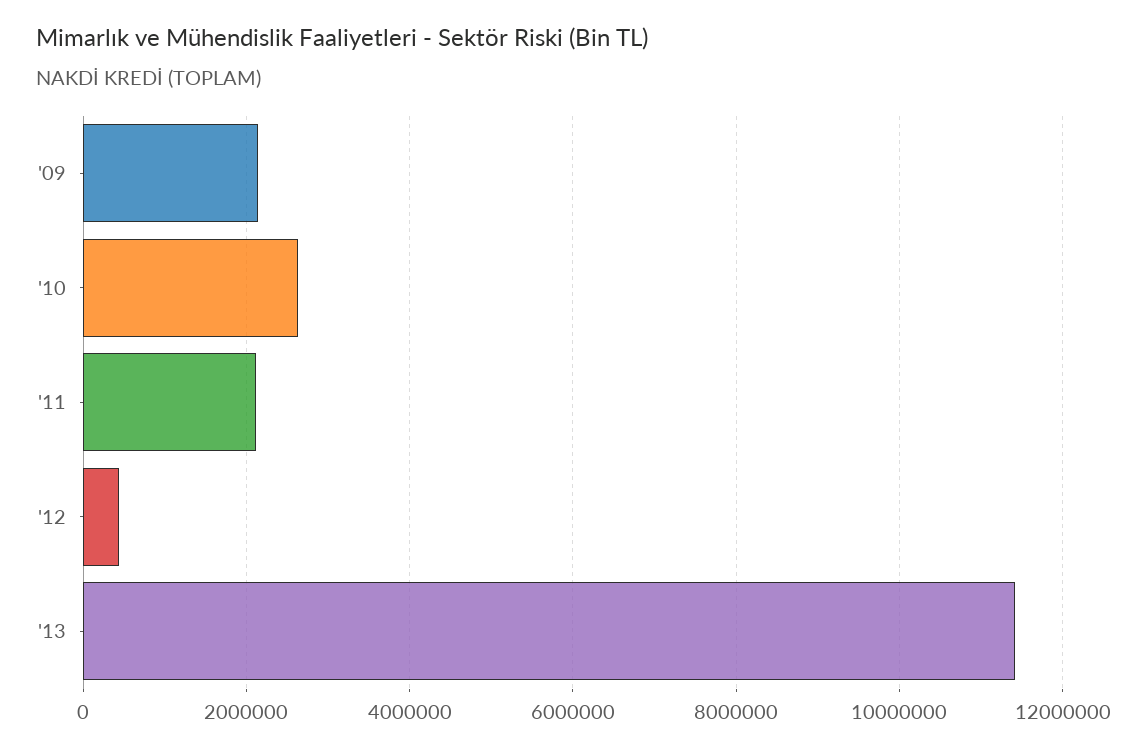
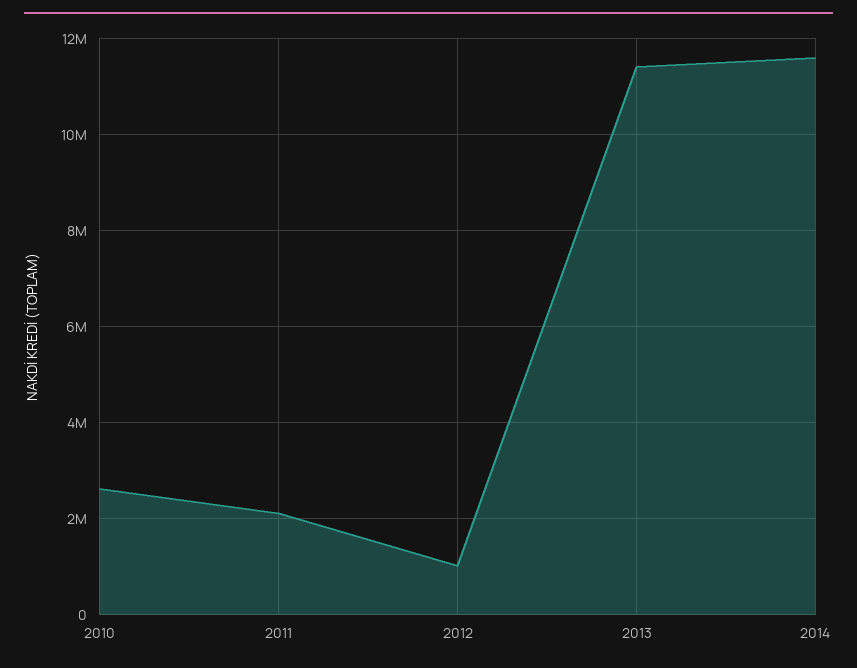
'09: 2200000 -> none
'12: 400000 -> 1000000
2014: none -> 11600000

